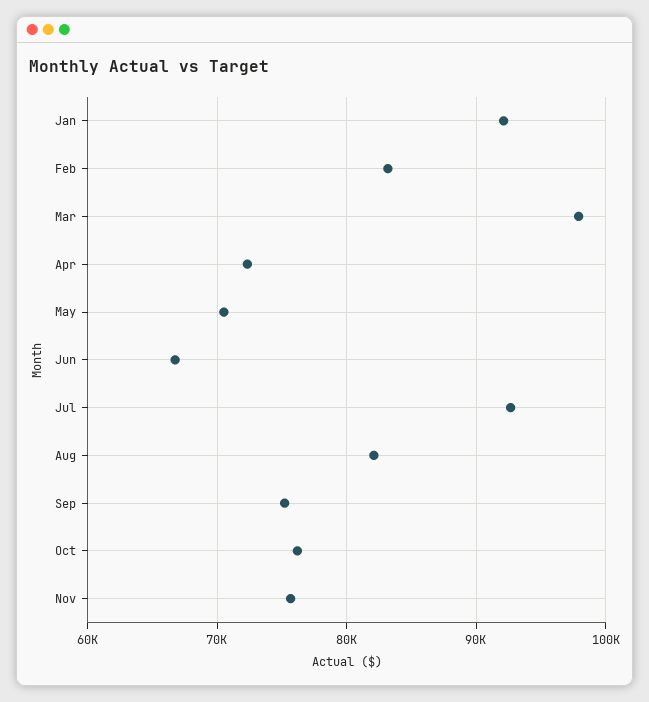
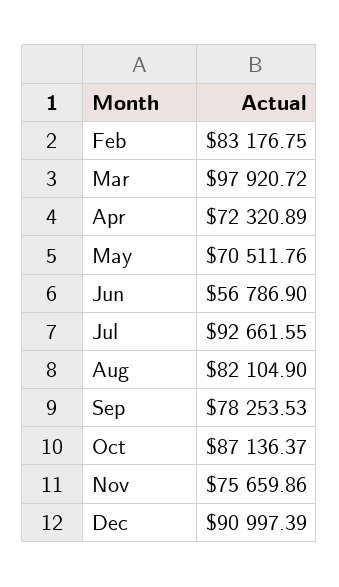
Jan: 92000 -> none
Jun: 67000 -> 56786.9
Sep: 75000 -> 78253.53
Oct: 76000 -> 87136.37
Dec: none -> 90997.39

